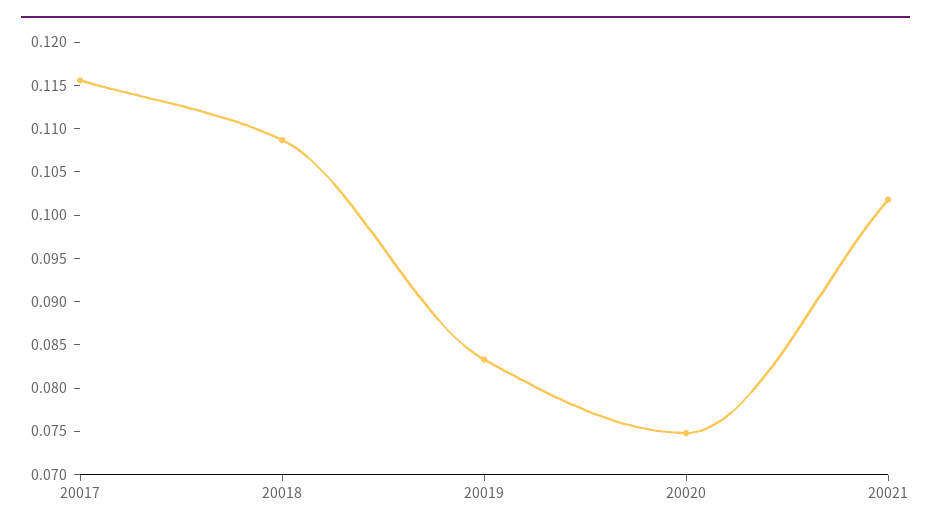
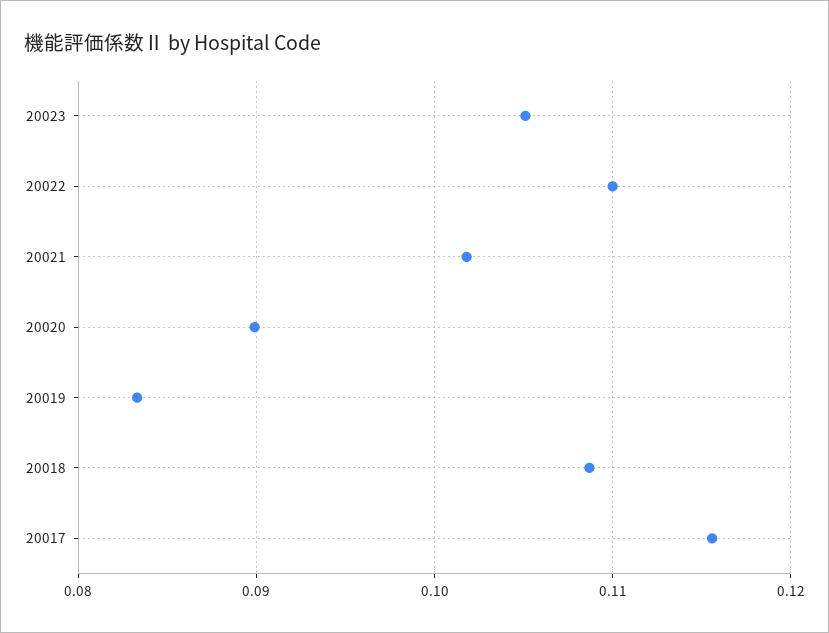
20020: 0.075 -> 0.09
20023: none -> 0.105
20022: none -> 0.11

